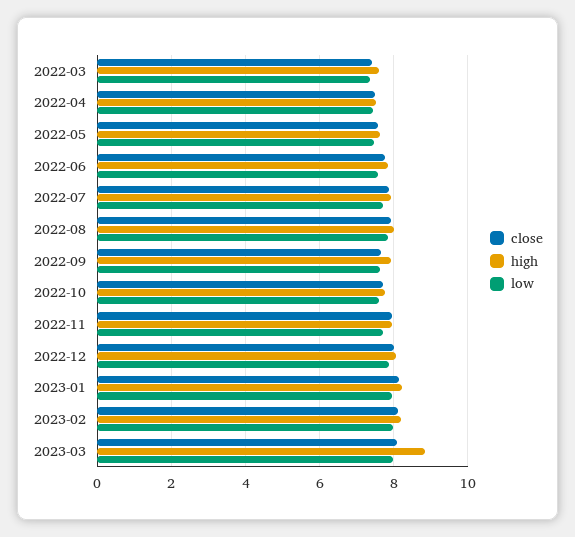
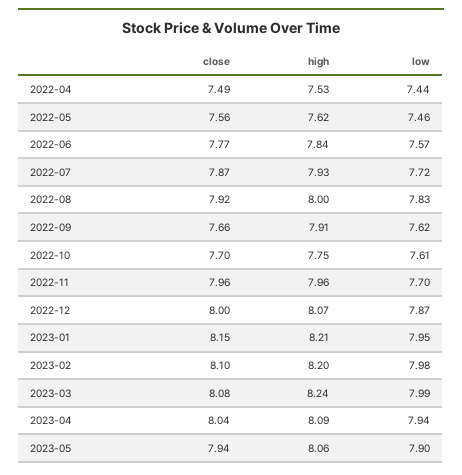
close, 2022-03: 7.4 -> none
high, 2022-03: 7.6 -> none
low, 2022-03: 7.4 -> none
high, 2023-03: 8.8 -> 8.24
close, 2023-04: none -> 8.04
high, 2023-04: none -> 8.09
low, 2023-04: none -> 7.94
close, 2023-05: none -> 7.94
high, 2023-05: none -> 8.06
low, 2023-05: none -> 7.9

